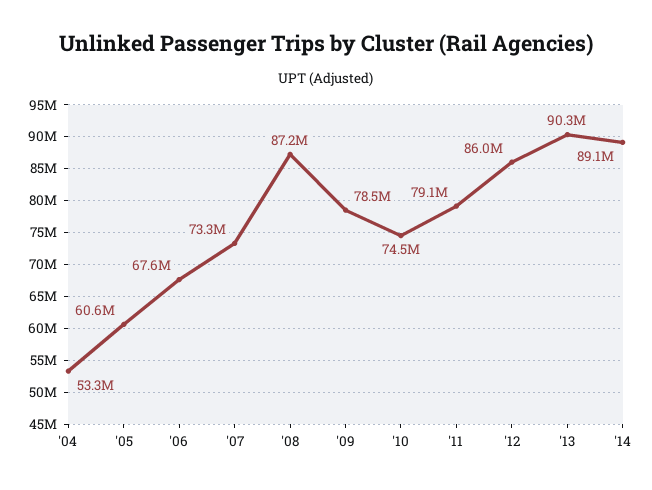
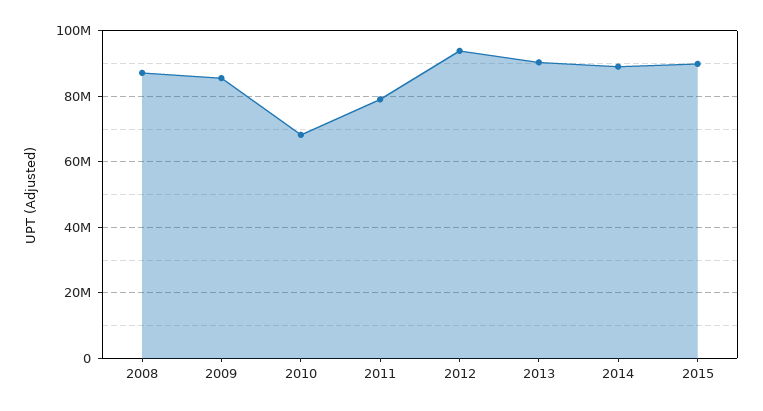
'04: 53300000 -> none
'05: 60600000 -> none
'06: 67600000 -> none
'07: 73300000 -> none
'09: 78500000 -> 86000000
'10: 74500000 -> 68000000
'12: 86000000 -> 94000000
2015: none -> 90000000

